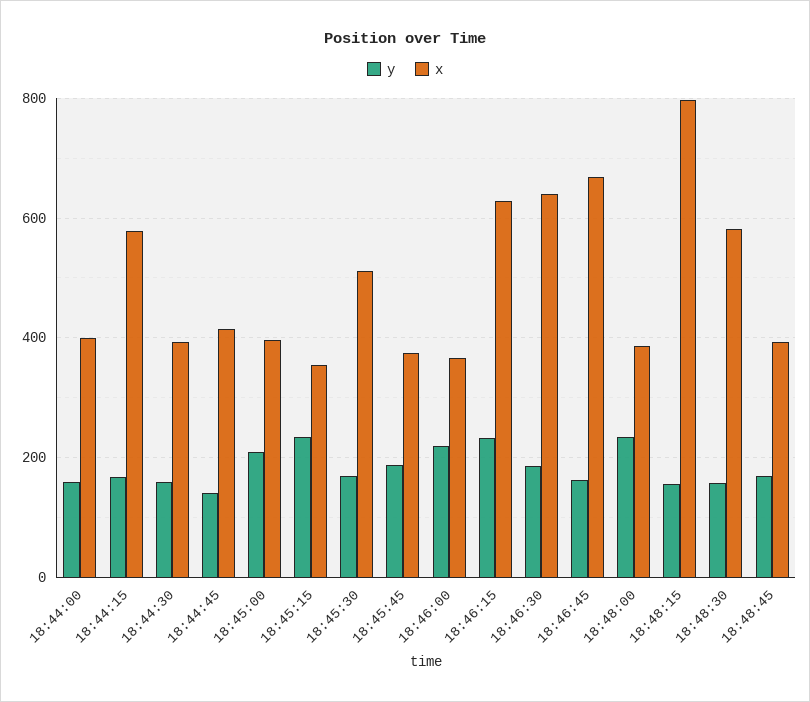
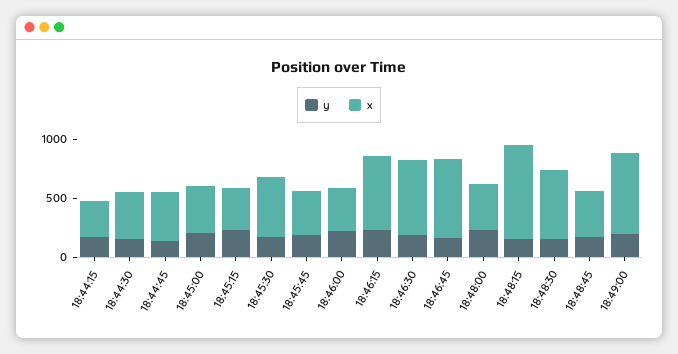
y, 18:44:00: 160 -> none
x, 18:44:00: 400 -> none
x, 18:44:15: 580 -> 300
y, 18:49:00: none -> 200
x, 18:49:00: none -> 700

